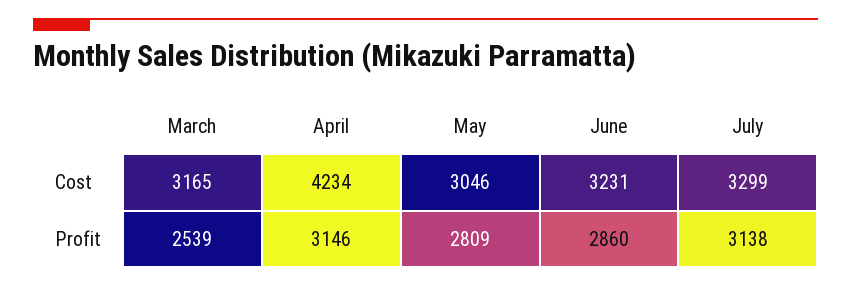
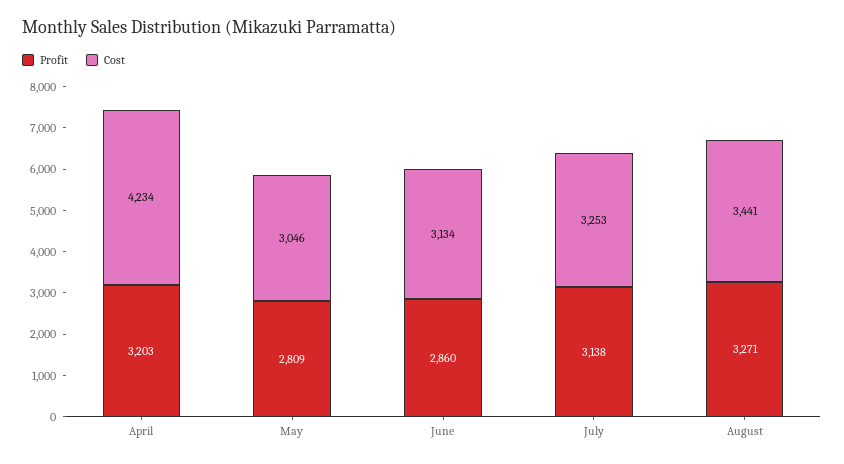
Cost, March: 3165 -> none
Cost, June: 3231 -> 3134
Cost, July: 3299 -> 3253
Profit, March: 2539 -> none
Profit, April: 3146 -> 3203
Profit, August: none -> 3271
Cost, August: none -> 3441

